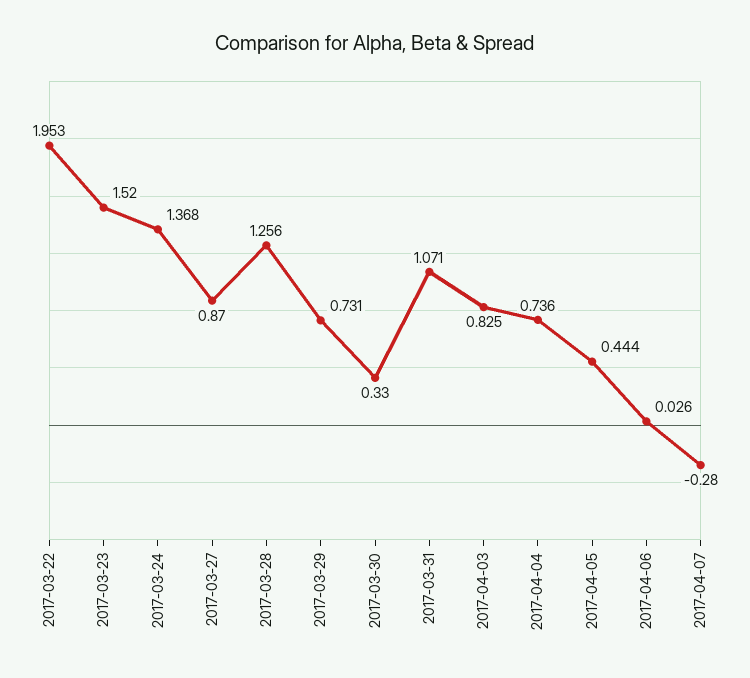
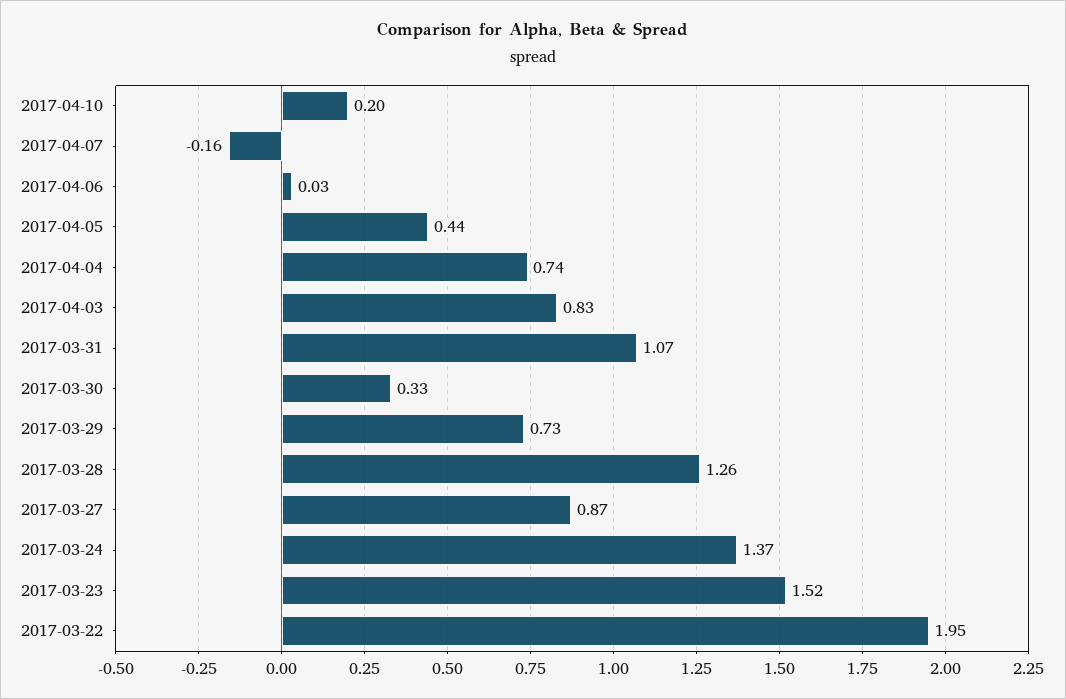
2017-04-07: -0.28 -> -0.16
2017-04-10: none -> 0.2

